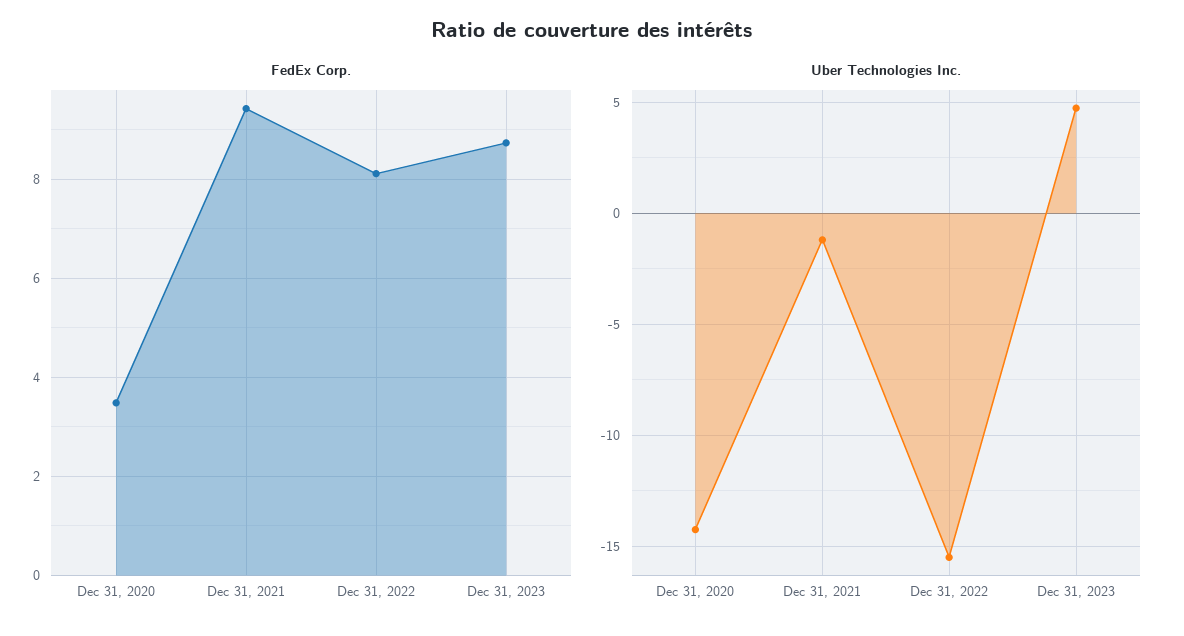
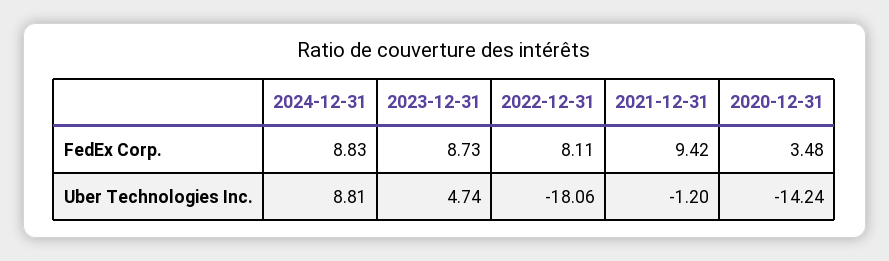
Uber Technologies Inc., Dec 31, 2022: -15.5 -> -18.06
FedEx Corp., 2024-12-31: none -> 8.83
Uber Technologies Inc., 2024-12-31: none -> 8.81

